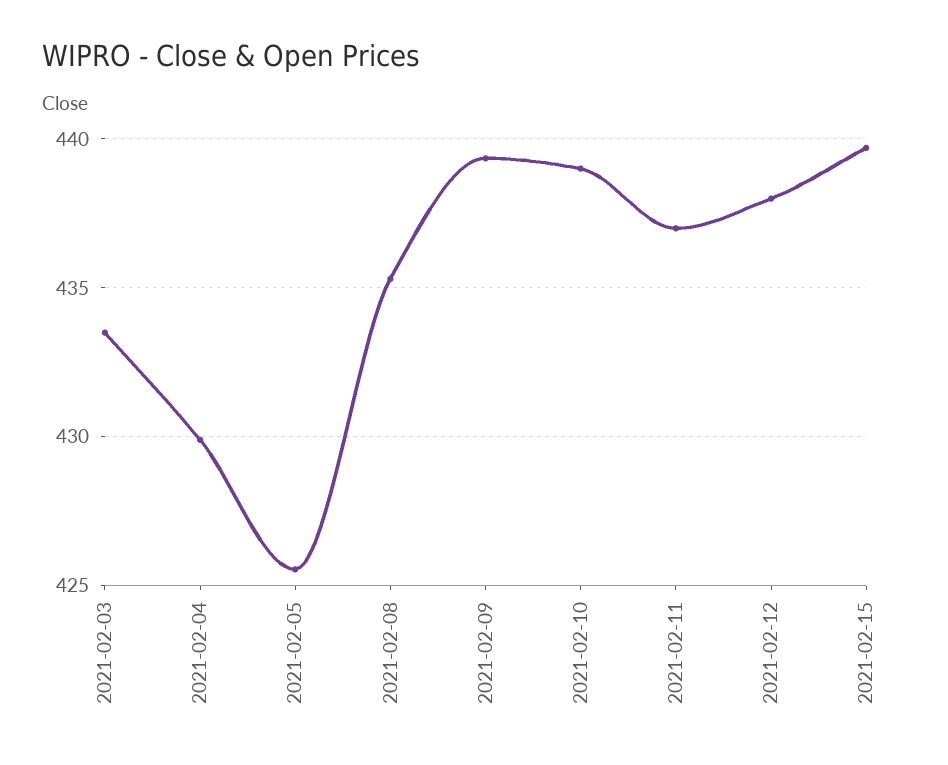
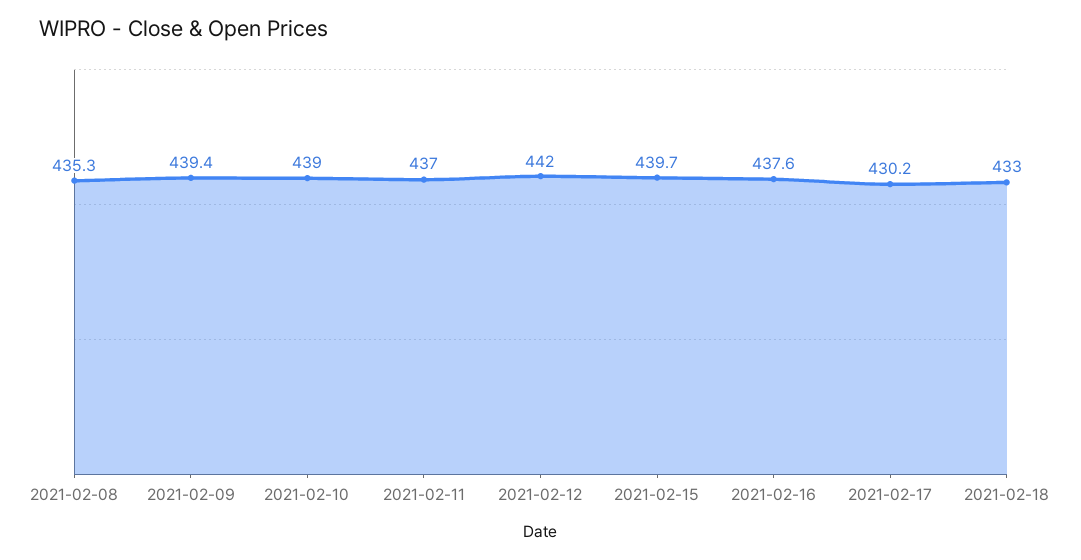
2021-02-03: 433.5 -> none
2021-02-04: 430 -> none
2021-02-05: 425.5 -> none
2021-02-12: 438 -> 442
2021-02-16: none -> 437.6
2021-02-17: none -> 430.2
2021-02-18: none -> 433

